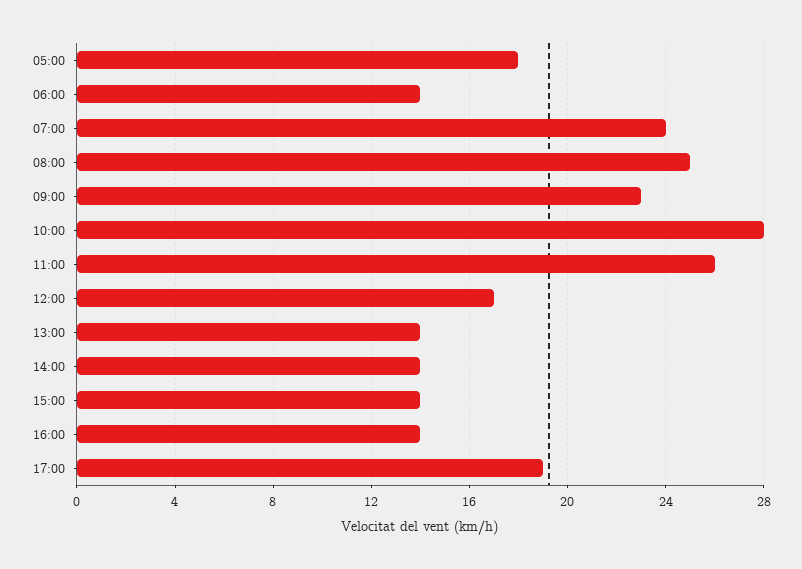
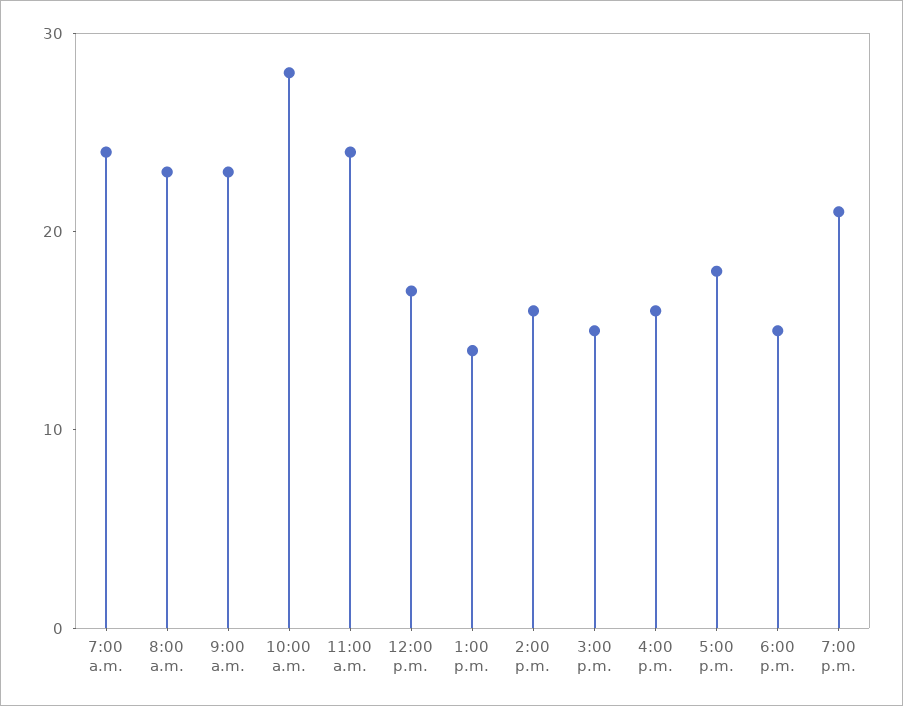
05:00: 18 -> none
06:00: 14 -> none
08:00: 25 -> 23
11:00: 26 -> 24
14:00: 14 -> 16
15:00: 14 -> 15
16:00: 14 -> 16
17:00: 19 -> 18
6:00 p.m.: none -> 15
7:00 p.m.: none -> 21

